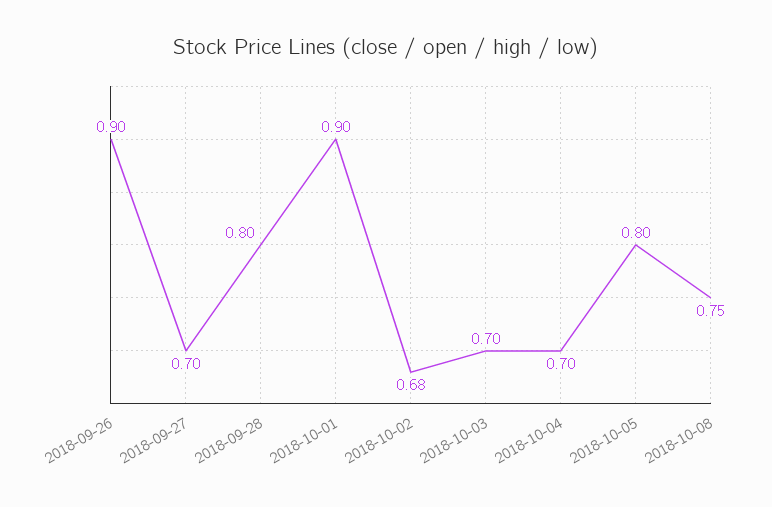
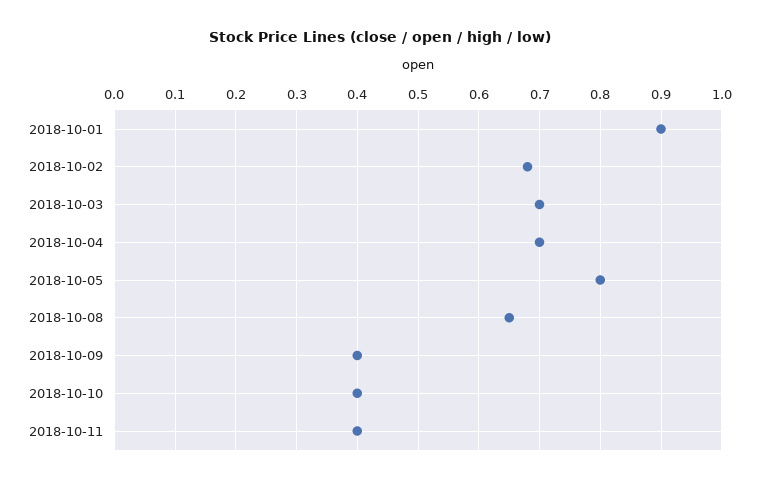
2018-09-26: 0.9 -> none
2018-09-27: 0.7 -> none
2018-09-28: 0.8 -> none
2018-10-08: 0.75 -> 0.65
2018-10-09: none -> 0.4
2018-10-10: none -> 0.4
2018-10-11: none -> 0.4

